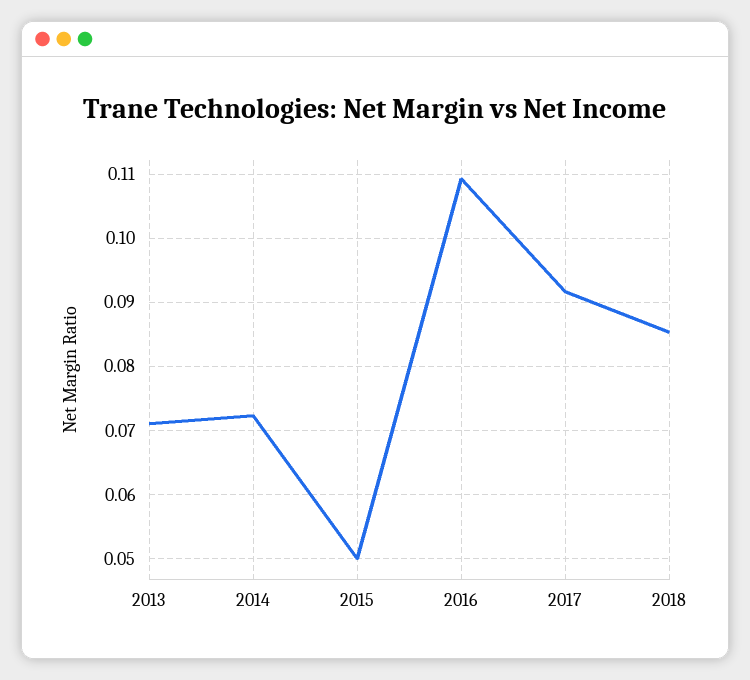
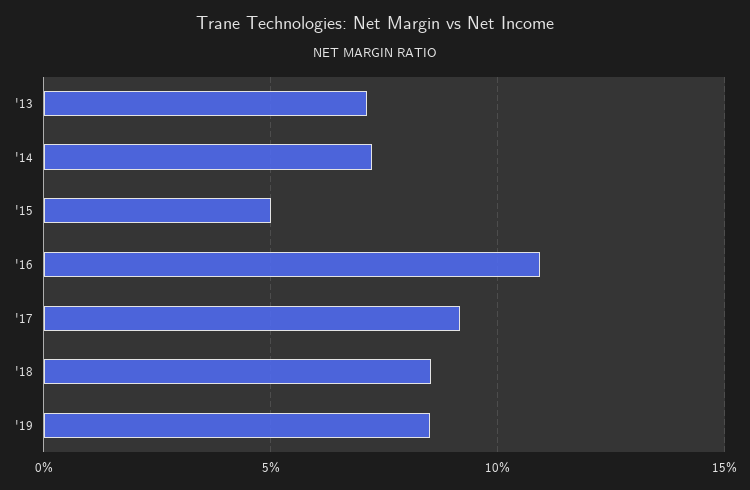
'19: none -> 0.085

